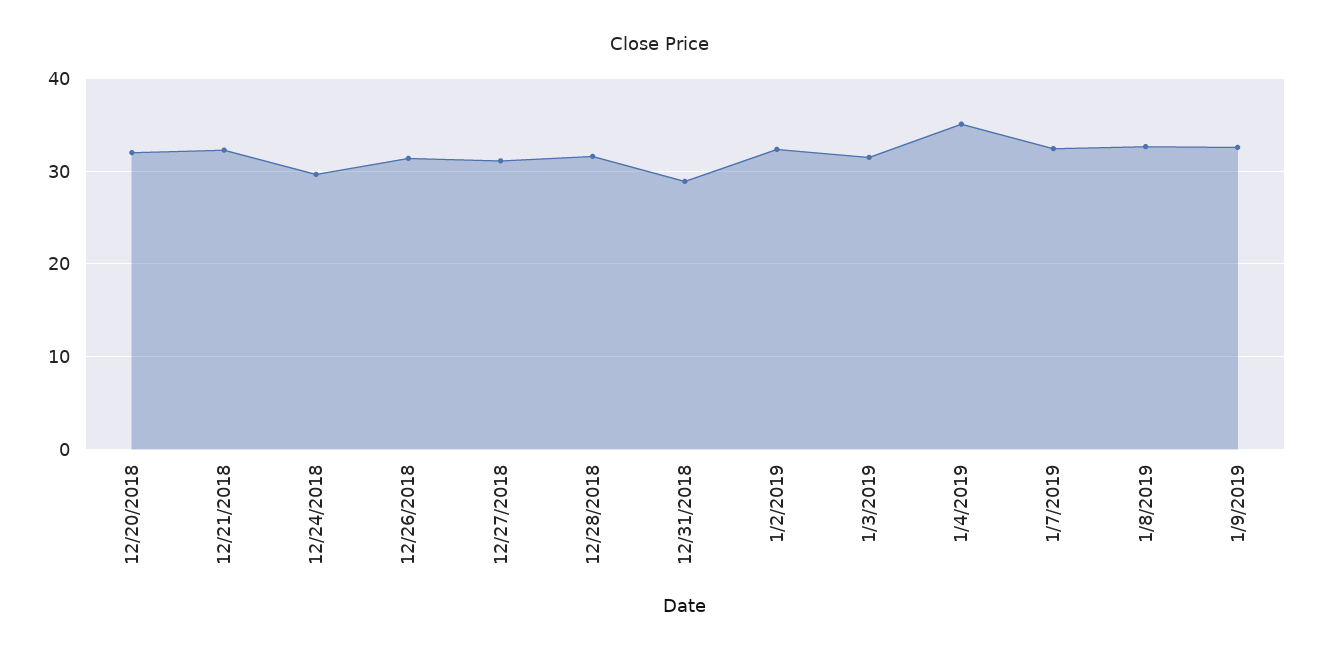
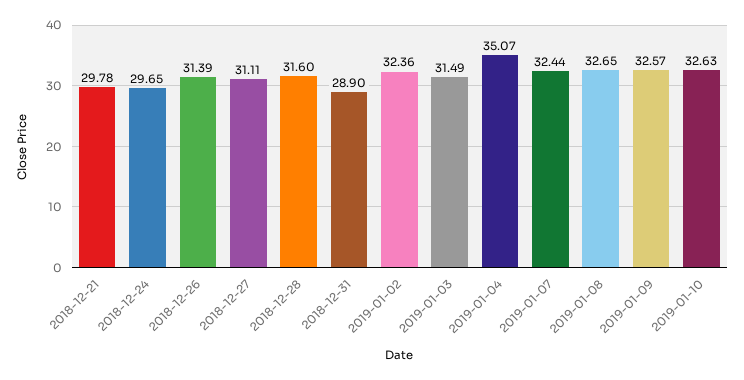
12/20/2018: 32 -> none
12/21/2018: 32 -> 29.78
2019-01-10: none -> 32.63

